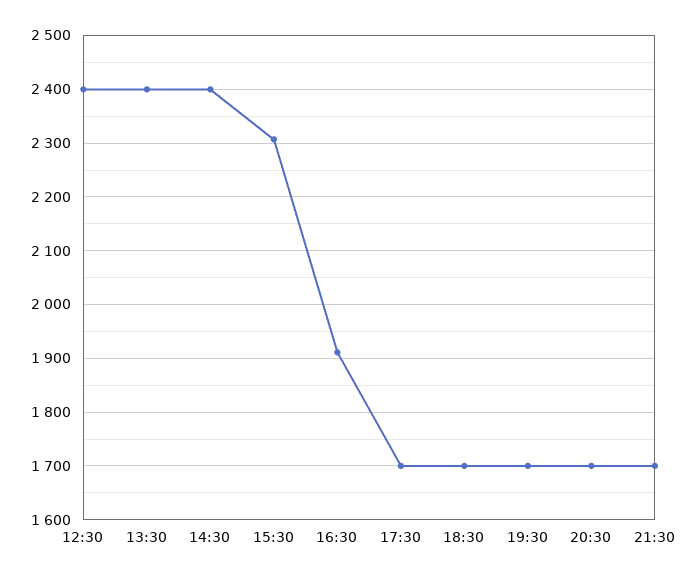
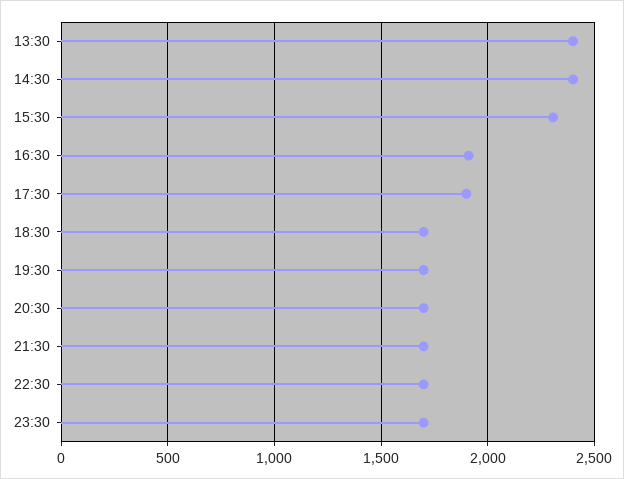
12:30: 2400 -> none
17:30: 1700 -> 1900
22:30: none -> 1700
23:30: none -> 1700

